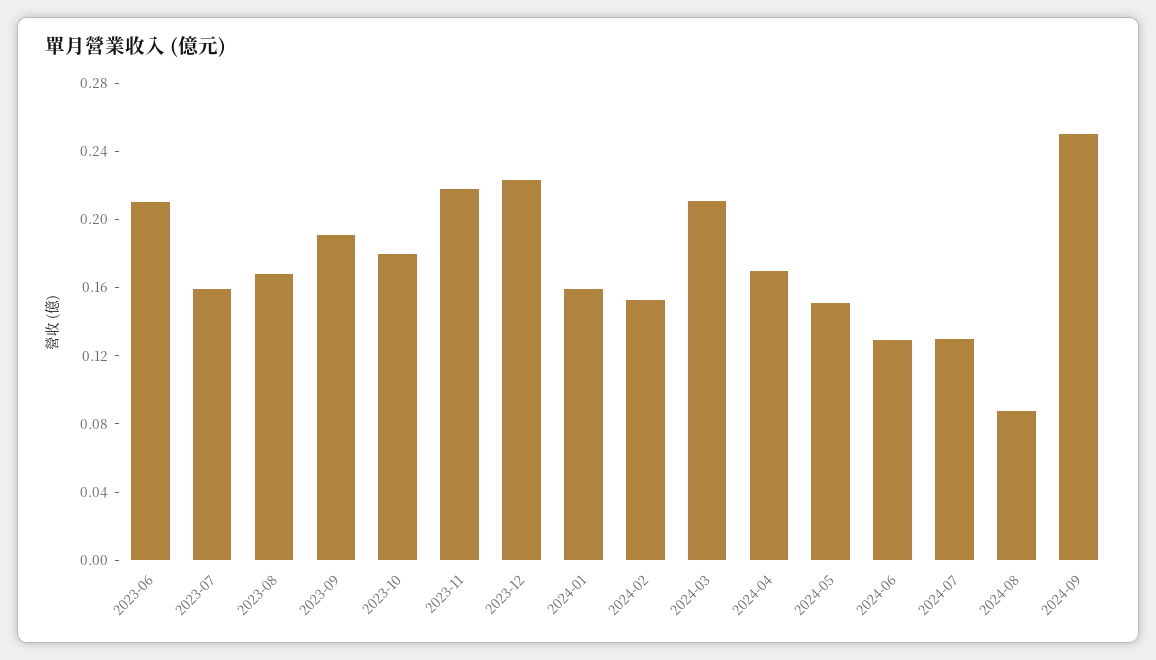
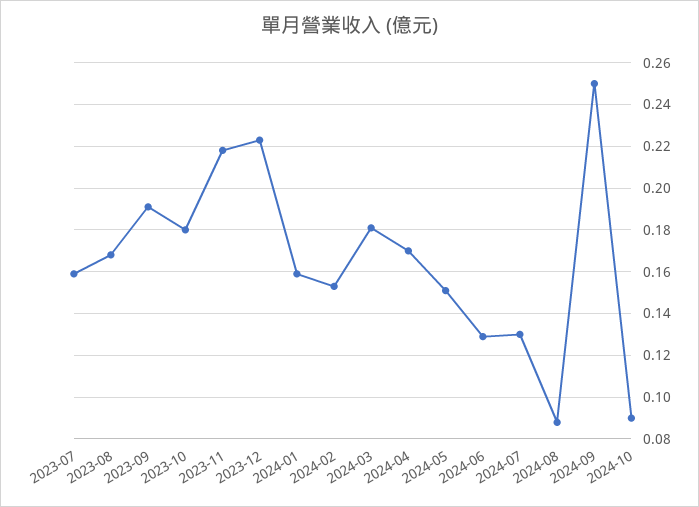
2023-06: 0.21 -> none
2024-03: 0.21 -> 0.18
2024-10: none -> 0.09

